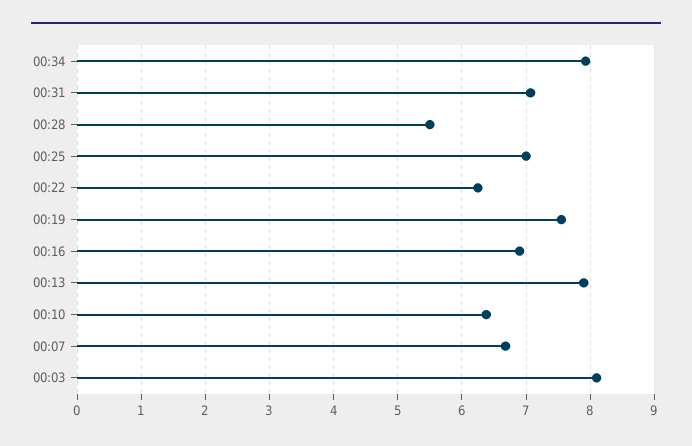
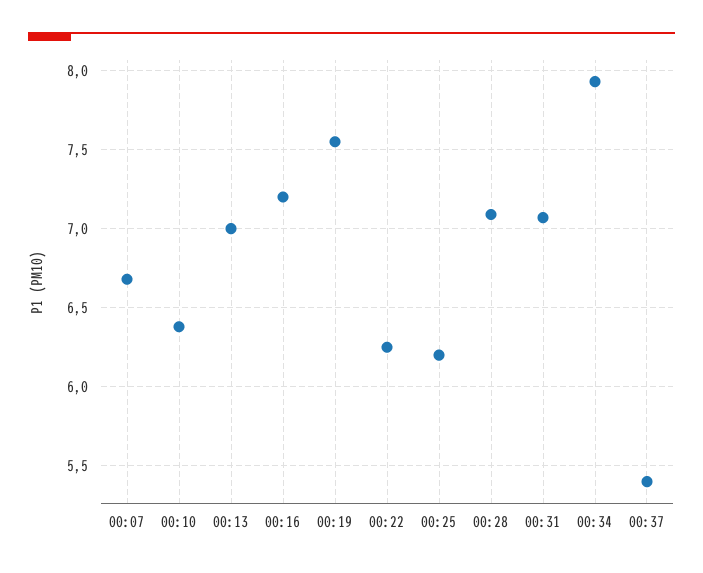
00:28: 5.5 -> 7.1
00:25: 7 -> 6.2
00:16: 6.9 -> 7.2
00:13: 7.9 -> 7
00:03: 8.1 -> none
00:37: none -> 5.4

